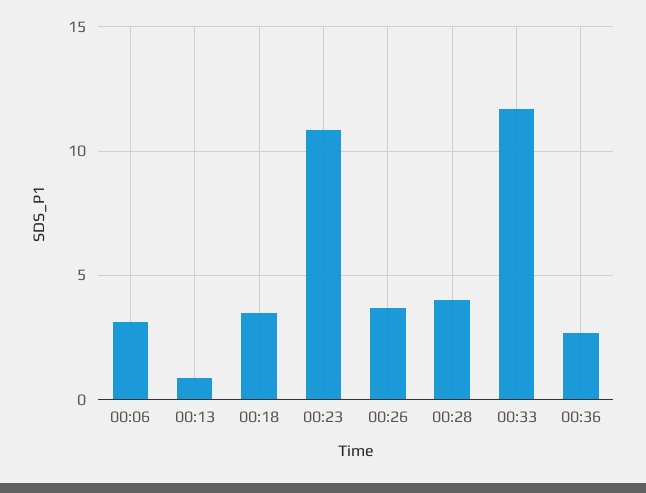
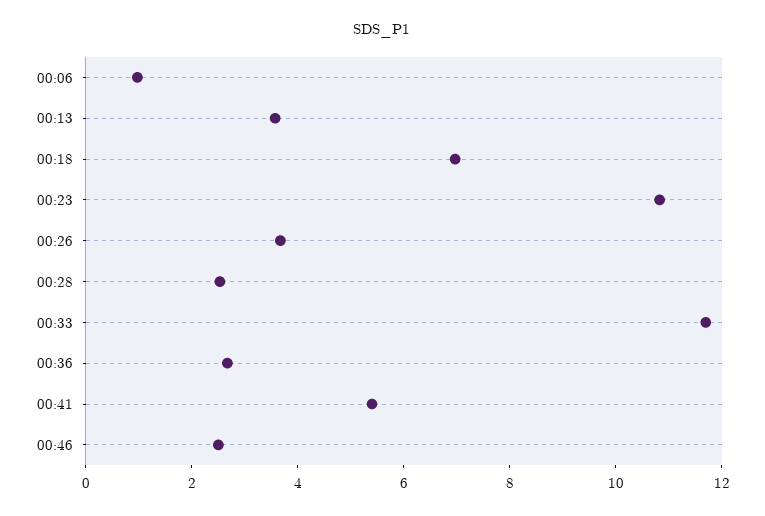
00:06: 3 -> 1
00:13: 1 -> 3.5
00:18: 3.5 -> 7
00:28: 4 -> 2.5
00:41: none -> 5.5
00:46: none -> 2.5

